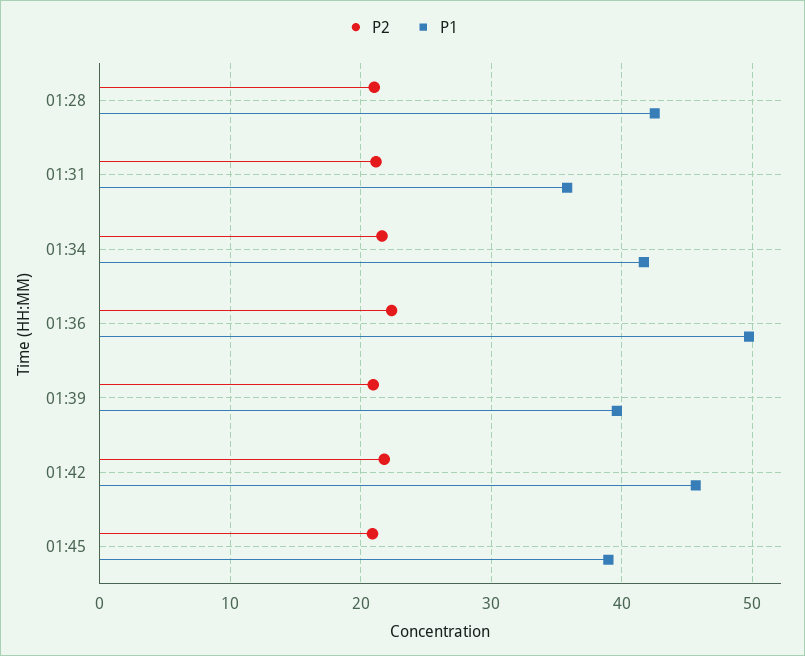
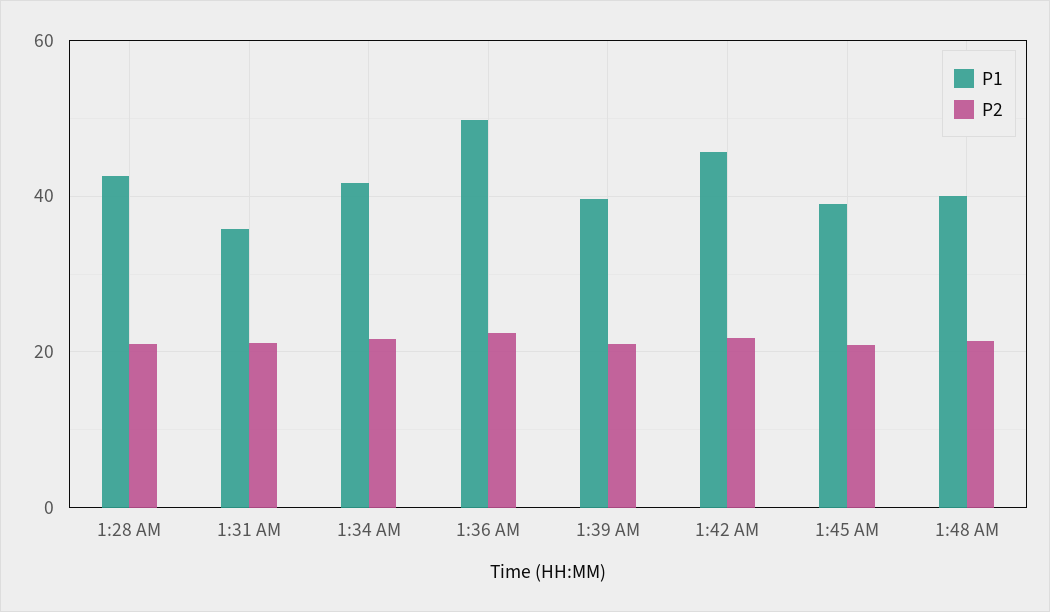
P1, 1:48 AM: none -> 40
P2, 1:48 AM: none -> 22

